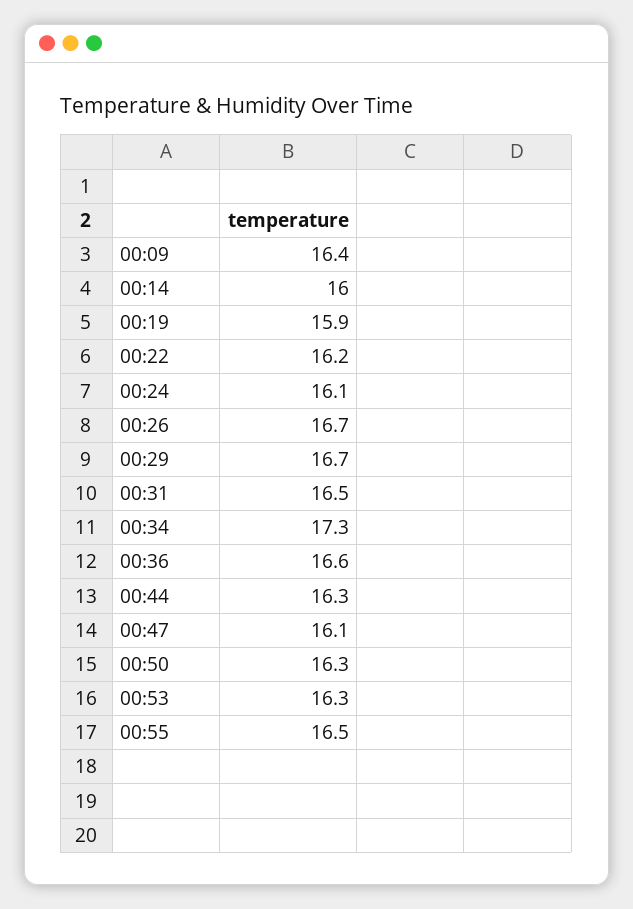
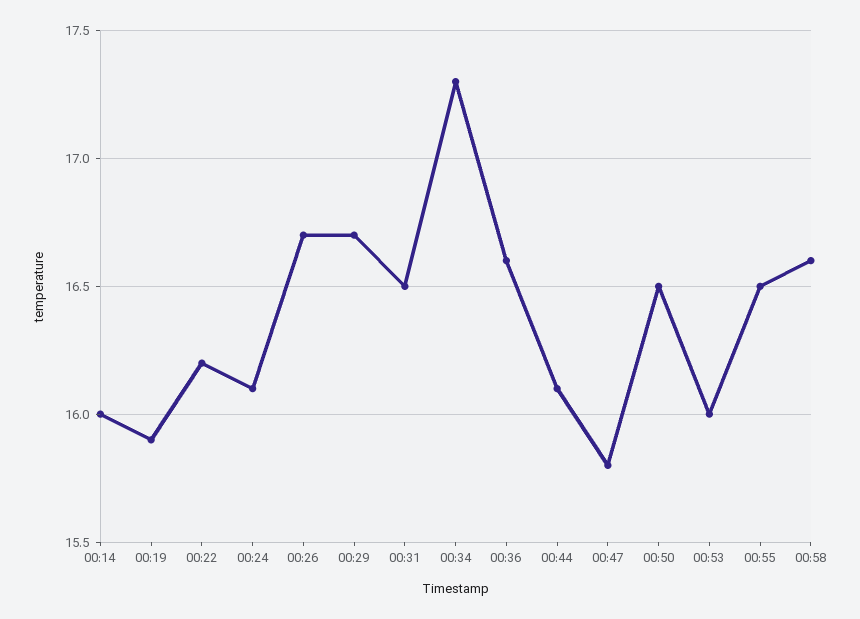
00:09: 16.4 -> none
00:44: 16.3 -> 16.1
00:47: 16.1 -> 15.8
00:50: 16.3 -> 16.5
00:53: 16.3 -> 16
00:58: none -> 16.6

